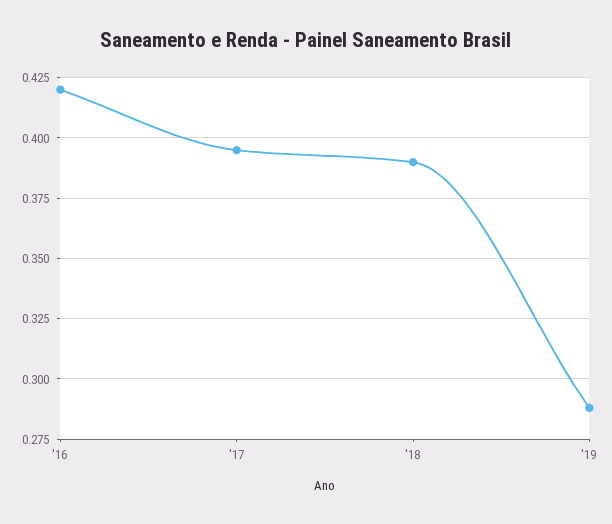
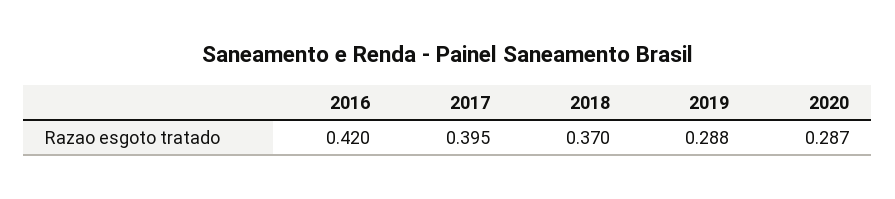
'18: 0.39 -> 0.37
2020: none -> 0.287

